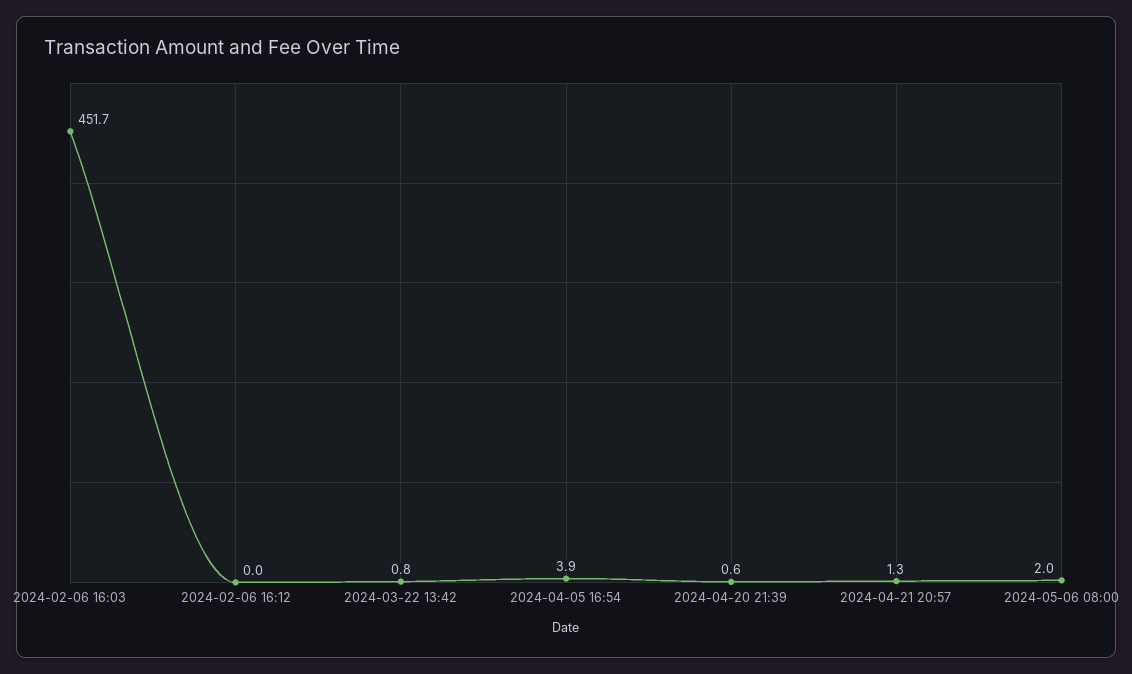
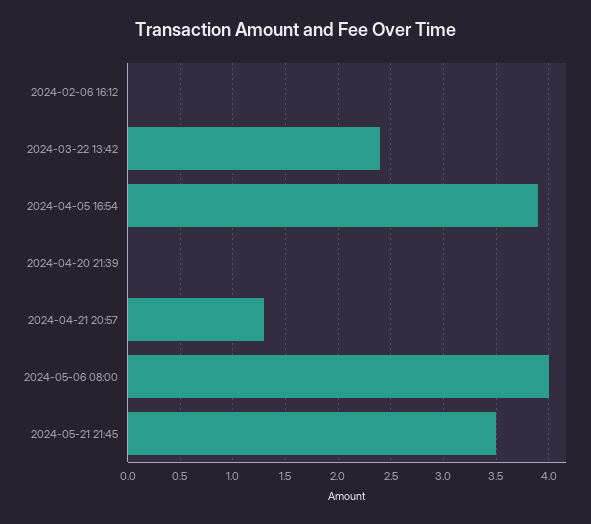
2024-02-06 16:03: 451.7 -> none
2024-03-22 13:42: 0.8 -> 2.4
2024-04-20 21:39: 0.6 -> 0
2024-05-06 08:00: 2 -> 4
2024-05-21 21:45: none -> 3.5

